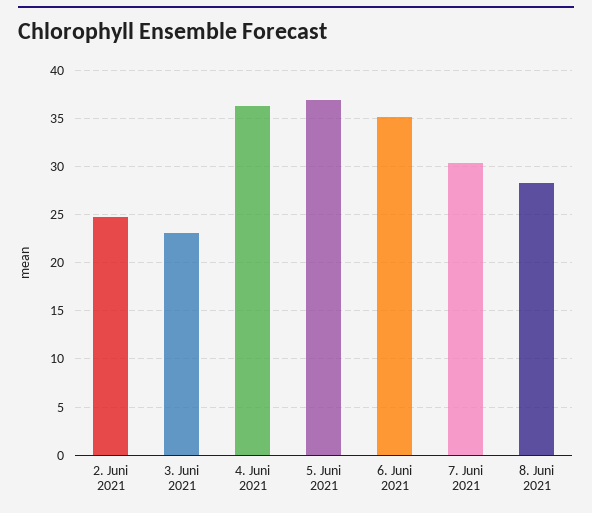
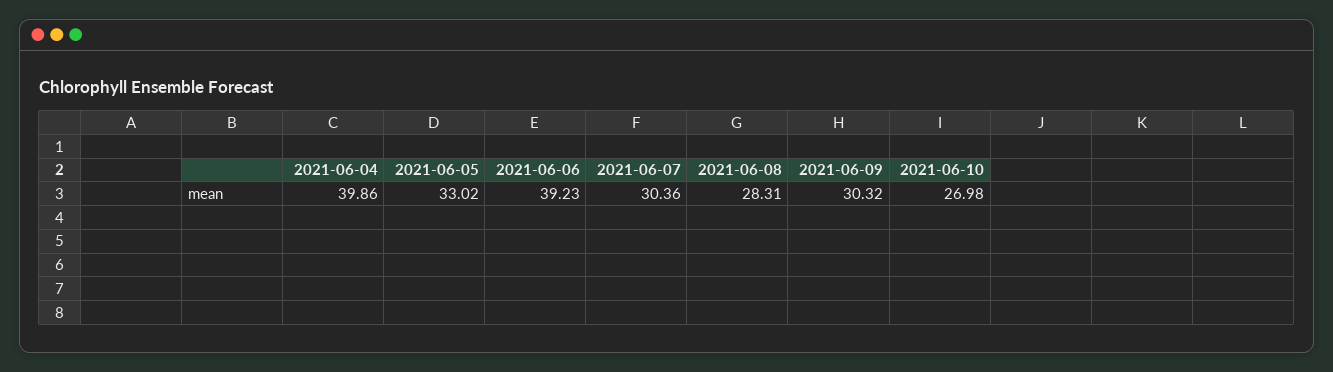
2. Juni 2021: 25 -> none
3. Juni 2021: 23 -> none
4. Juni 2021: 36 -> 39.86
5. Juni 2021: 37 -> 33.02
6. Juni 2021: 35 -> 39.23
2021-06-09: none -> 30.32
2021-06-10: none -> 26.98

